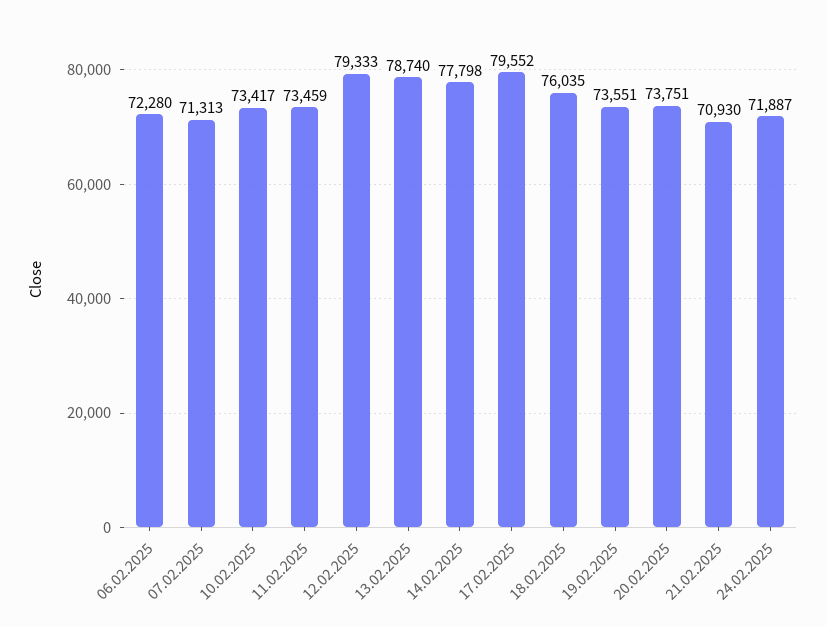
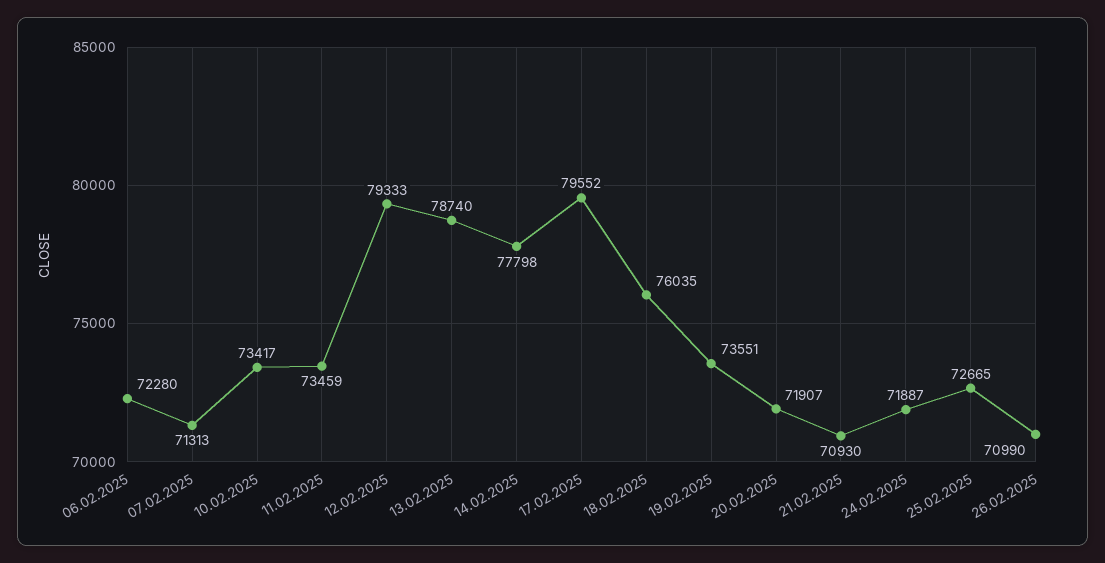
20.02.2025: 73751 -> 71907
25.02.2025: none -> 72665
26.02.2025: none -> 70990

